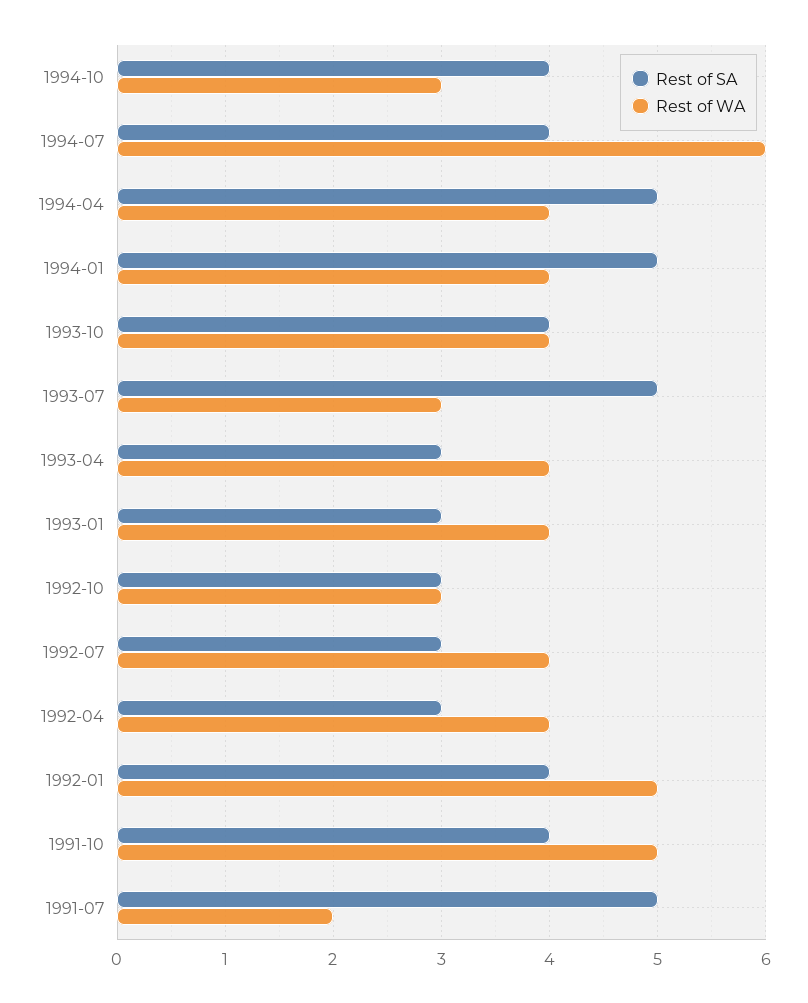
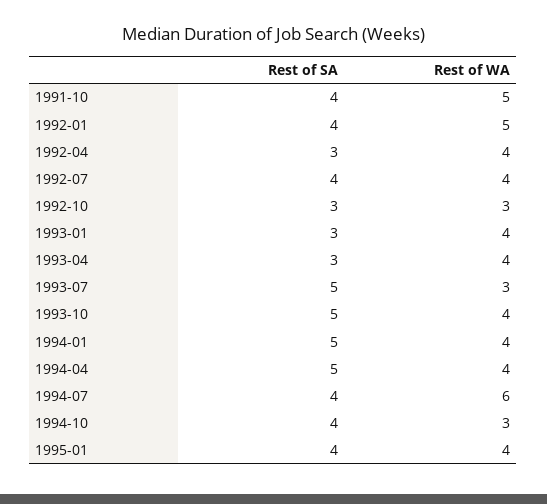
Rest of SA, 1993-10: 4 -> 5
Rest of SA, 1992-07: 3 -> 4
Rest of SA, 1991-07: 5 -> none
Rest of WA, 1991-07: 2 -> none
Rest of SA, 1995-01: none -> 4
Rest of WA, 1995-01: none -> 4

